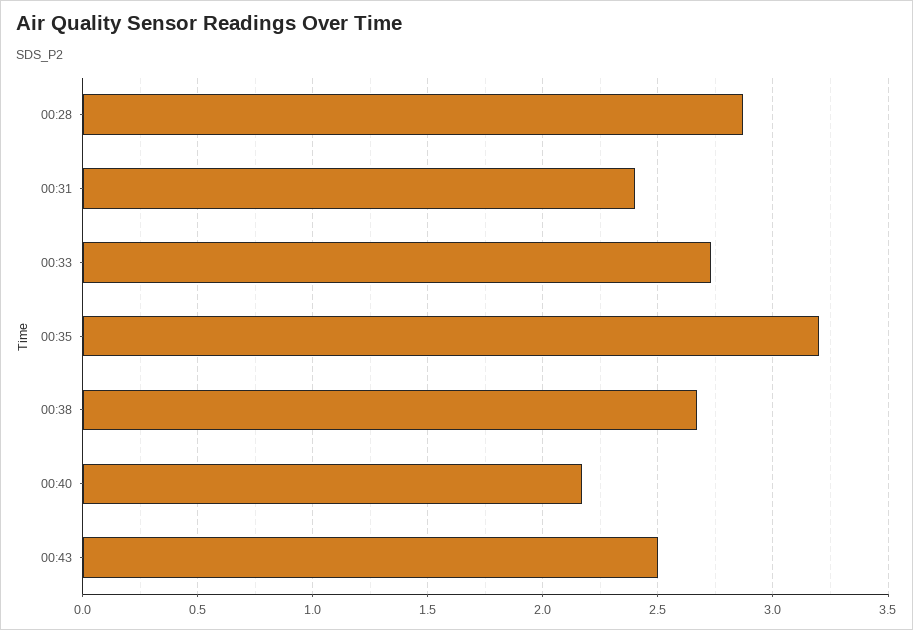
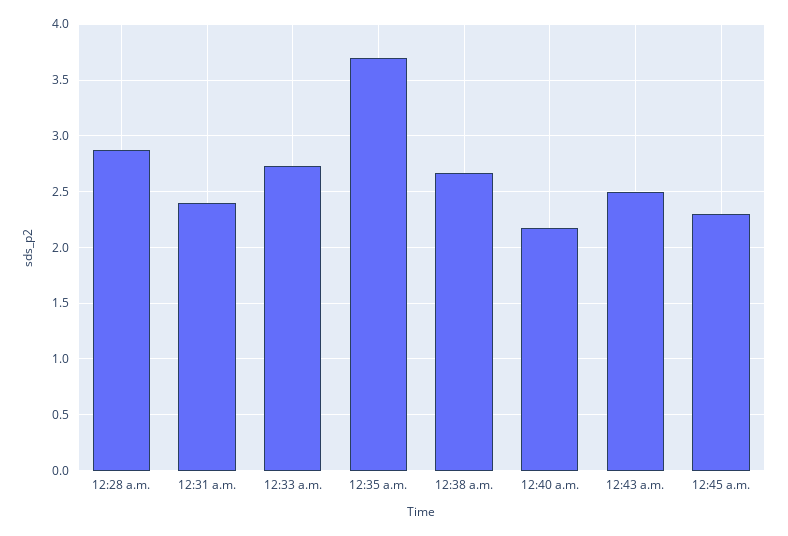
00:35: 3.2 -> 3.7
12:45 a.m.: none -> 2.3

